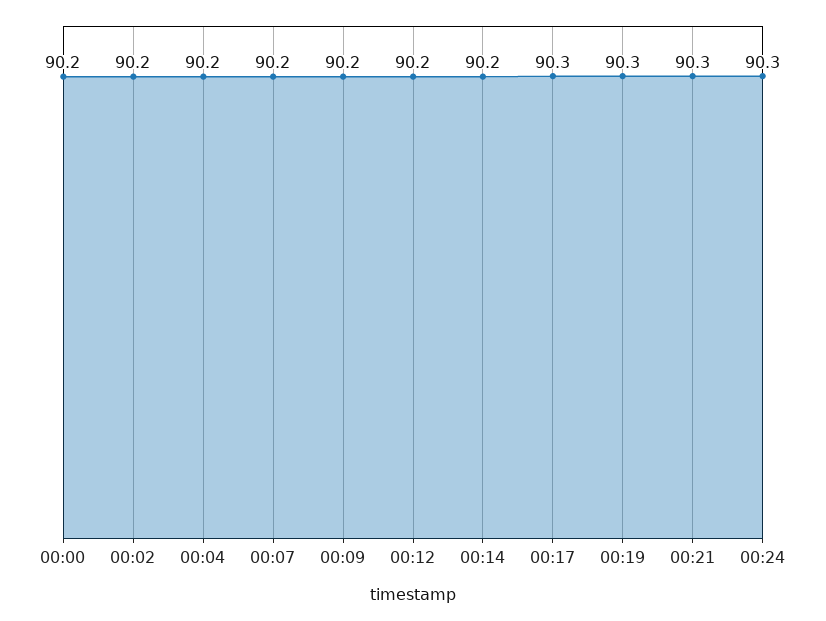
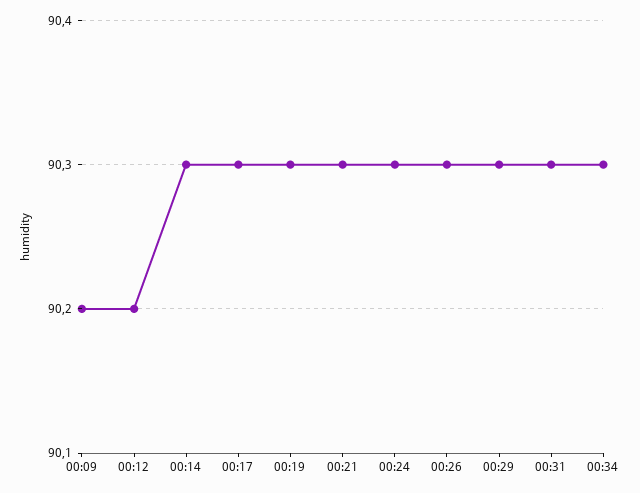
00:00: 90.2 -> none
00:02: 90.2 -> none
00:04: 90.2 -> none
00:07: 90.2 -> none
00:14: 90.2 -> 90.3
00:26: none -> 90.3
00:29: none -> 90.3
00:31: none -> 90.3
00:34: none -> 90.3

